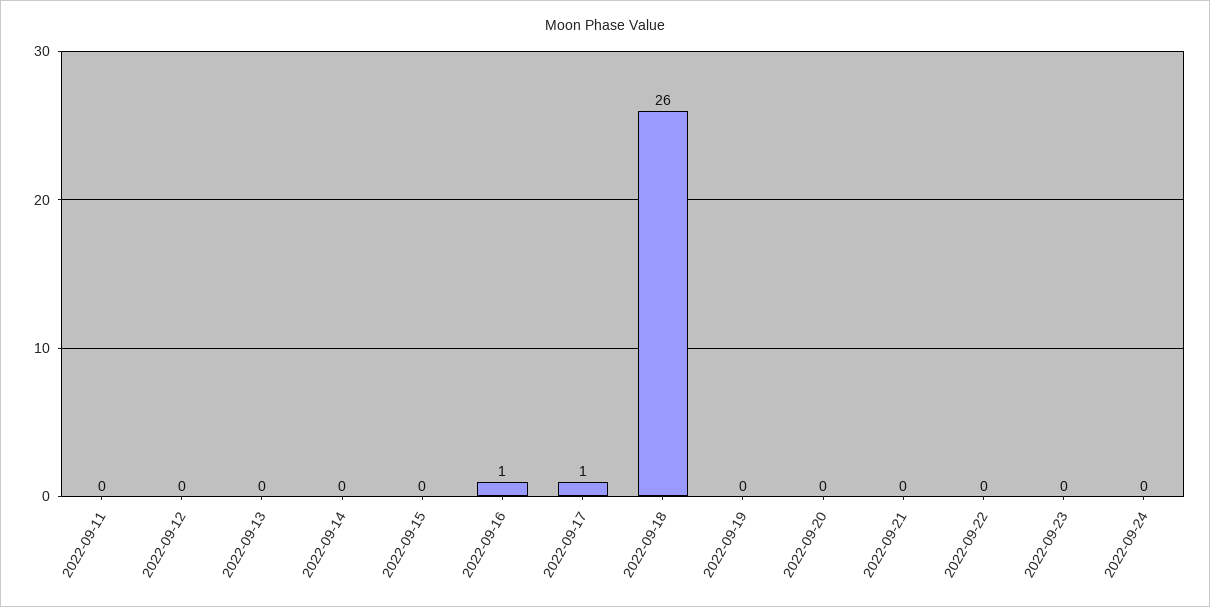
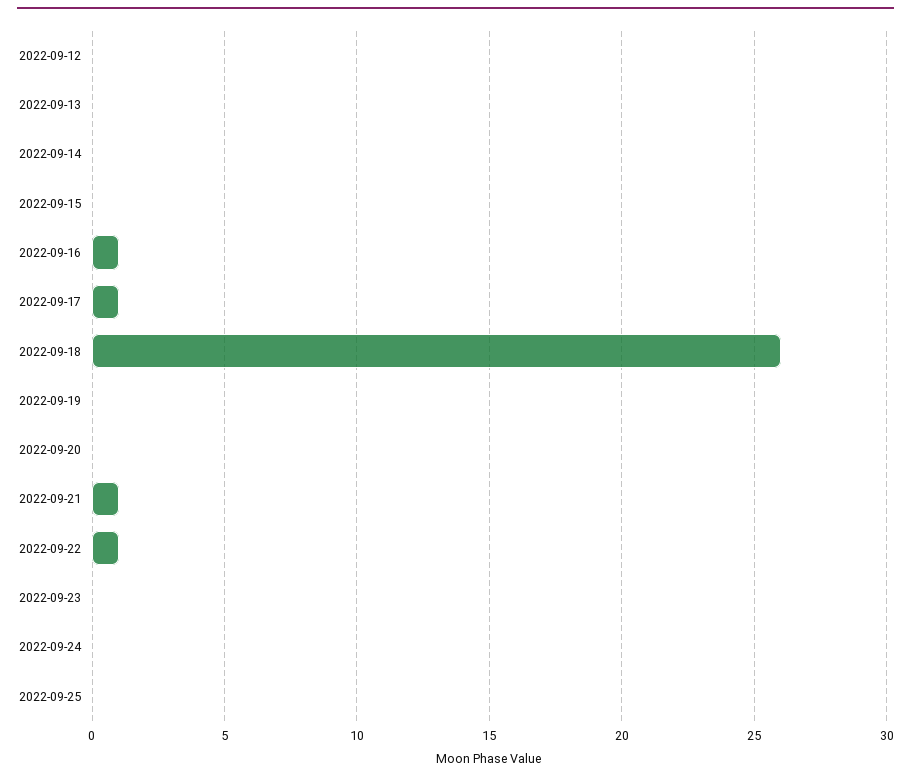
2022-09-11: 0 -> none
2022-09-21: 0 -> 1
2022-09-22: 0 -> 1
2022-09-25: none -> 0

